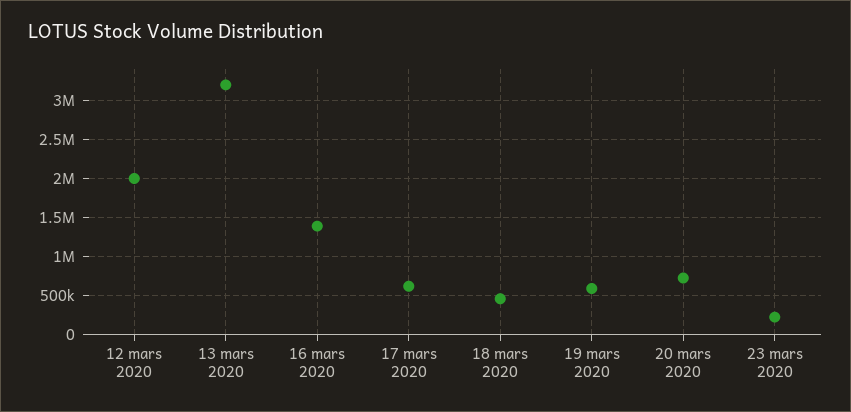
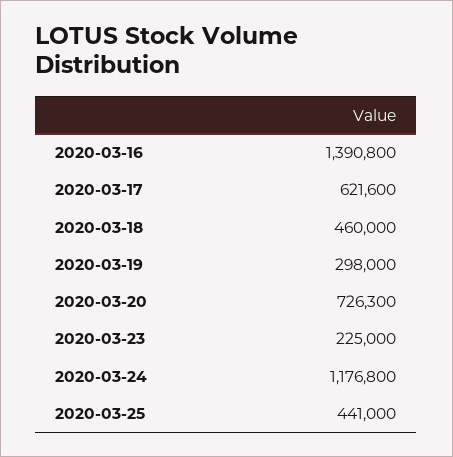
12 mars 2020: 2000000 -> none
13 mars 2020: 3200000 -> none
19 mars 2020: 600000 -> 298000
2020-03-24: none -> 1176800
2020-03-25: none -> 441000

